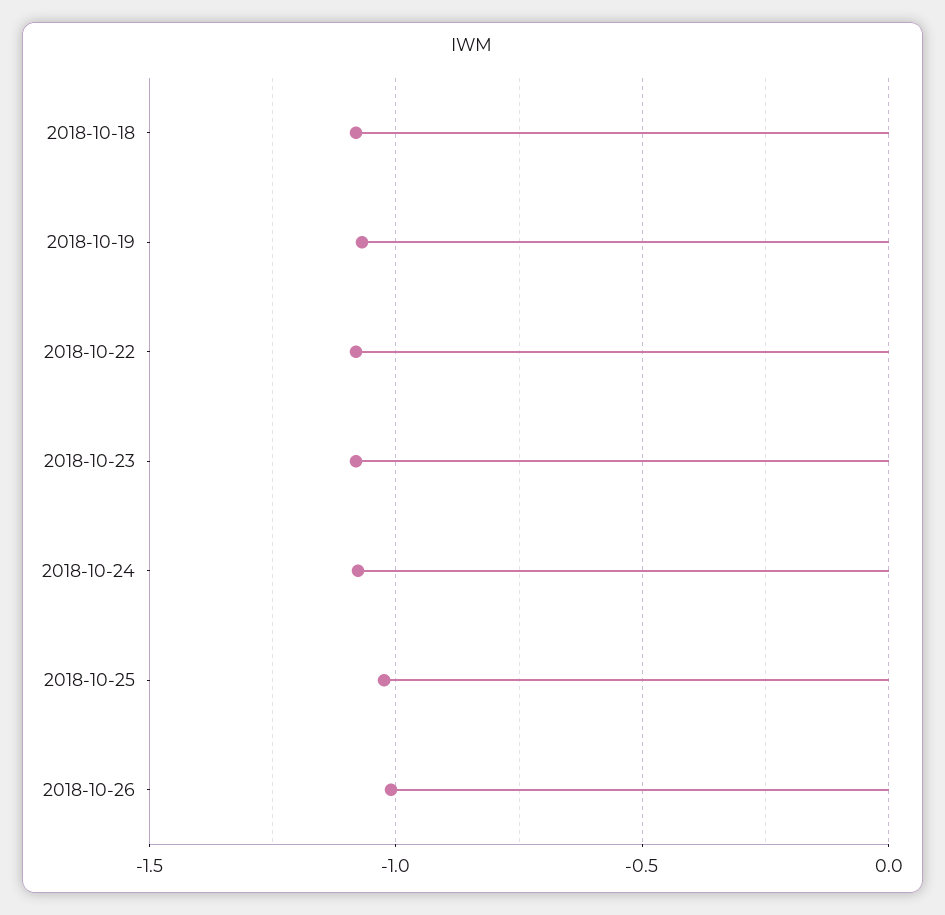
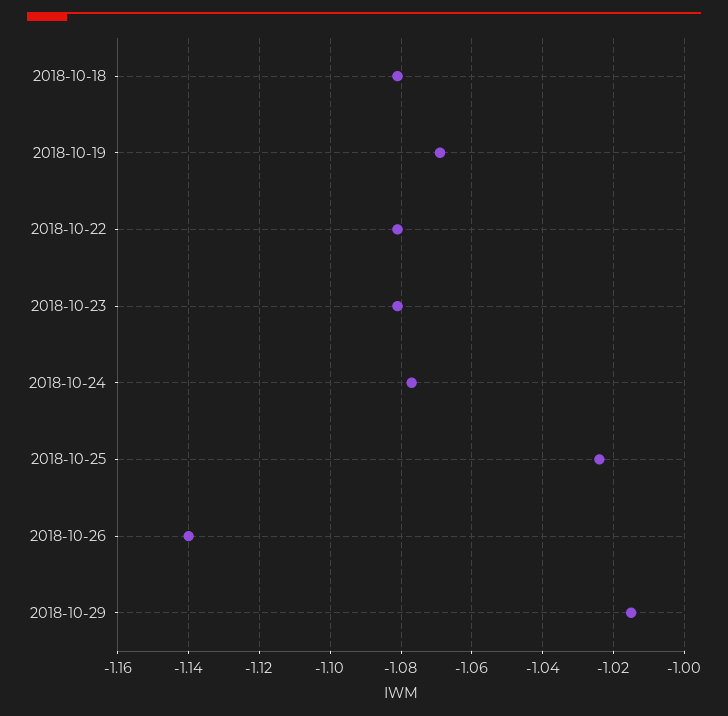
2018-10-26: -1 -> -1.14
2018-10-29: none -> -1.015

